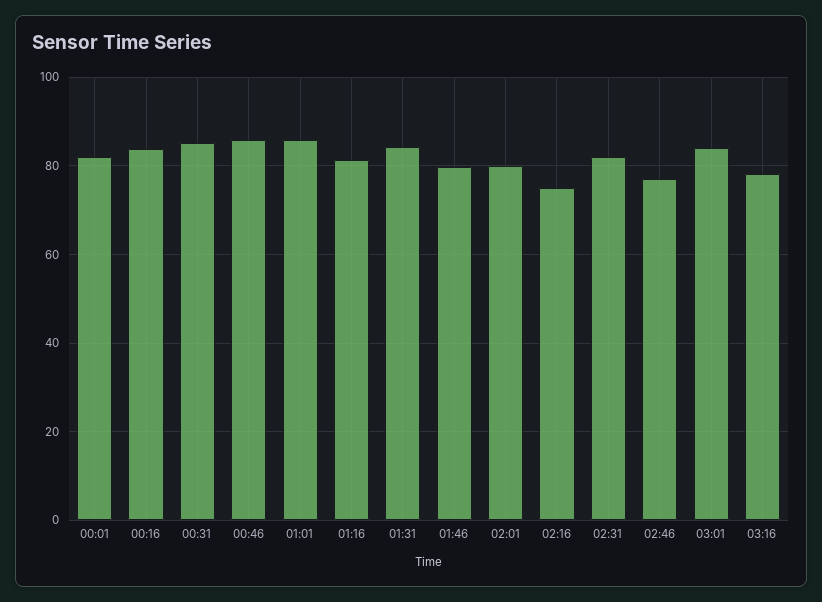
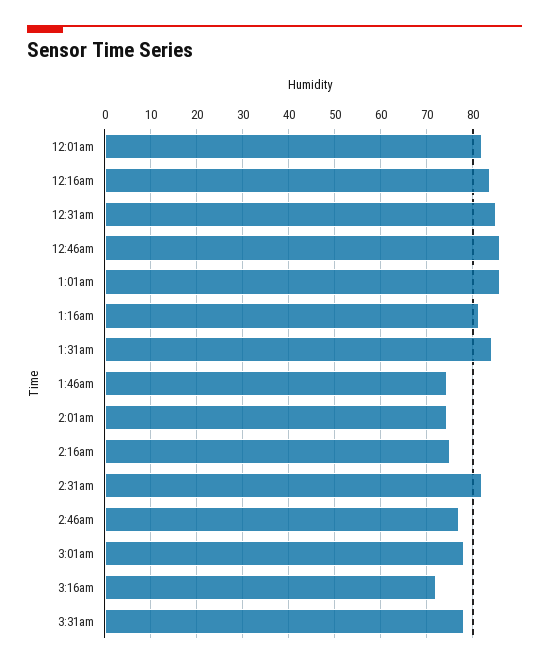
01:46: 80 -> 74
02:01: 80 -> 74
03:01: 84 -> 78
03:16: 78 -> 72
3:31am: none -> 78

